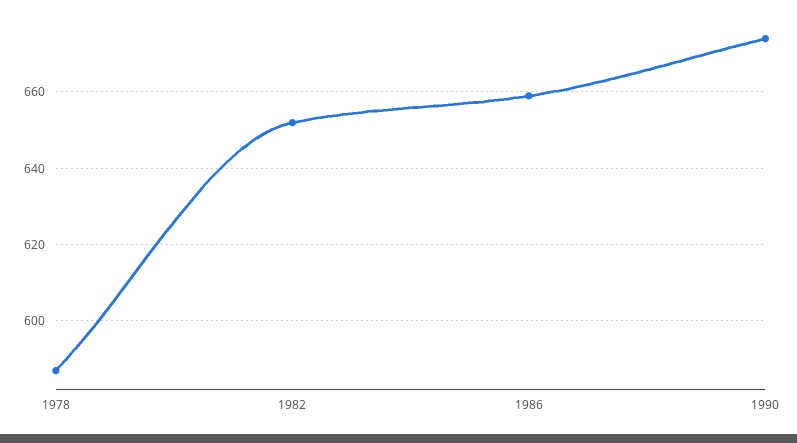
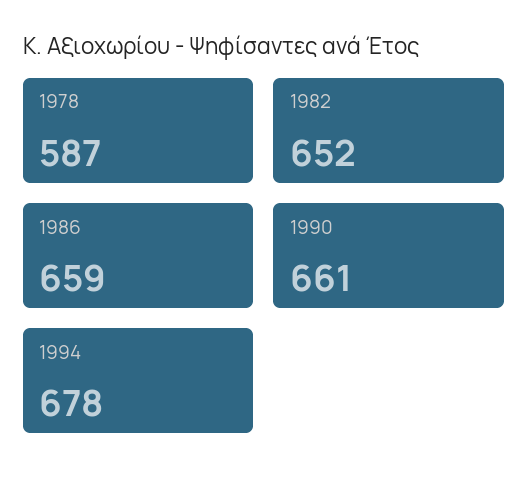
1990: 675 -> 661
1994: none -> 678

